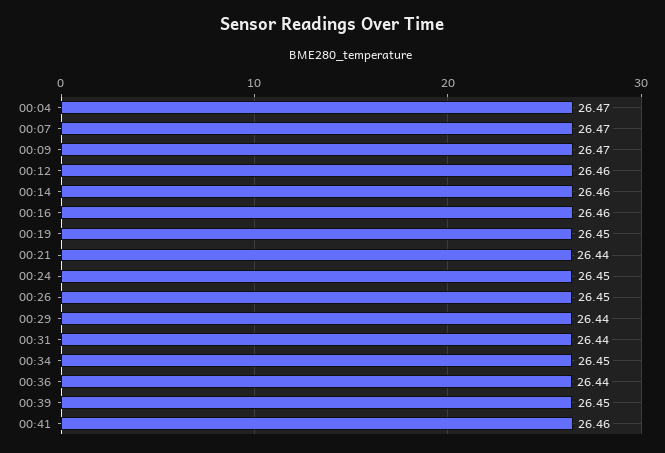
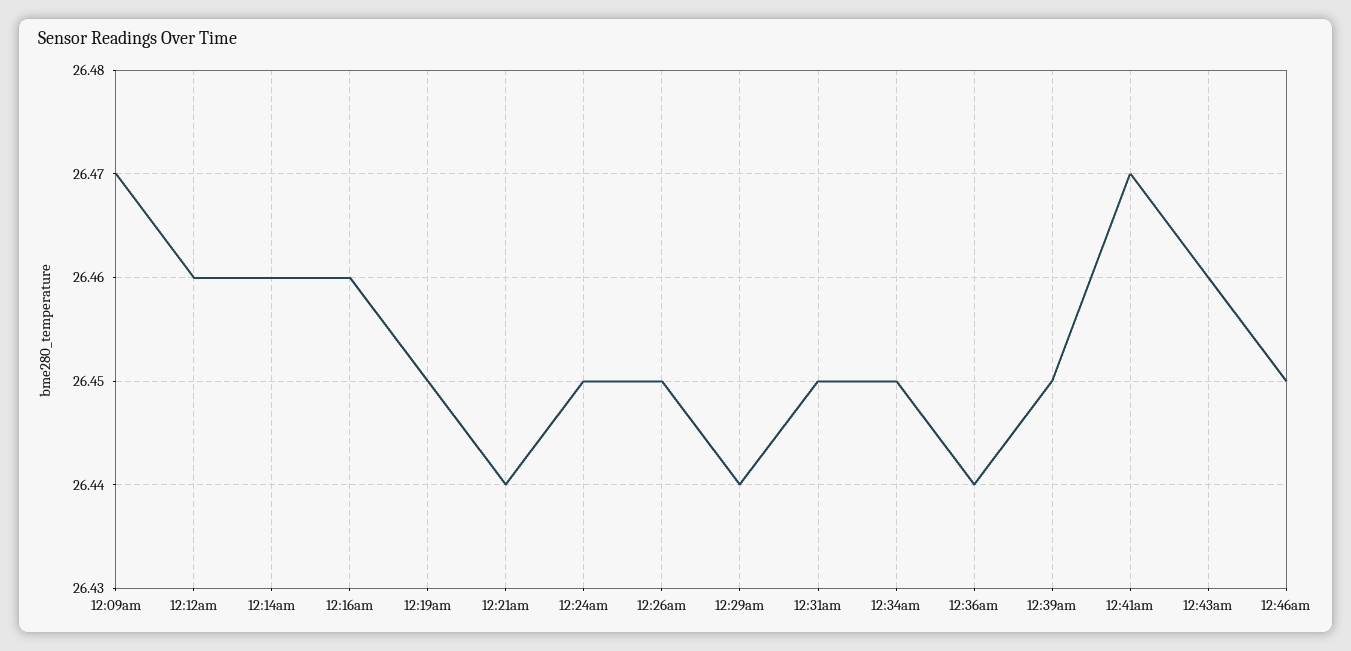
00:04: 26.47 -> none
00:07: 26.47 -> none
00:31: 26.44 -> 26.45
00:41: 26.46 -> 26.47
12:43am: none -> 26.46
12:46am: none -> 26.45

